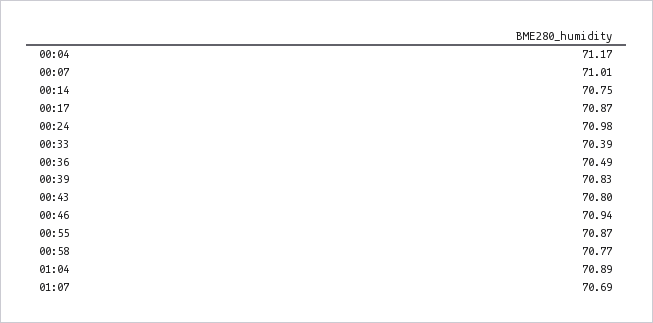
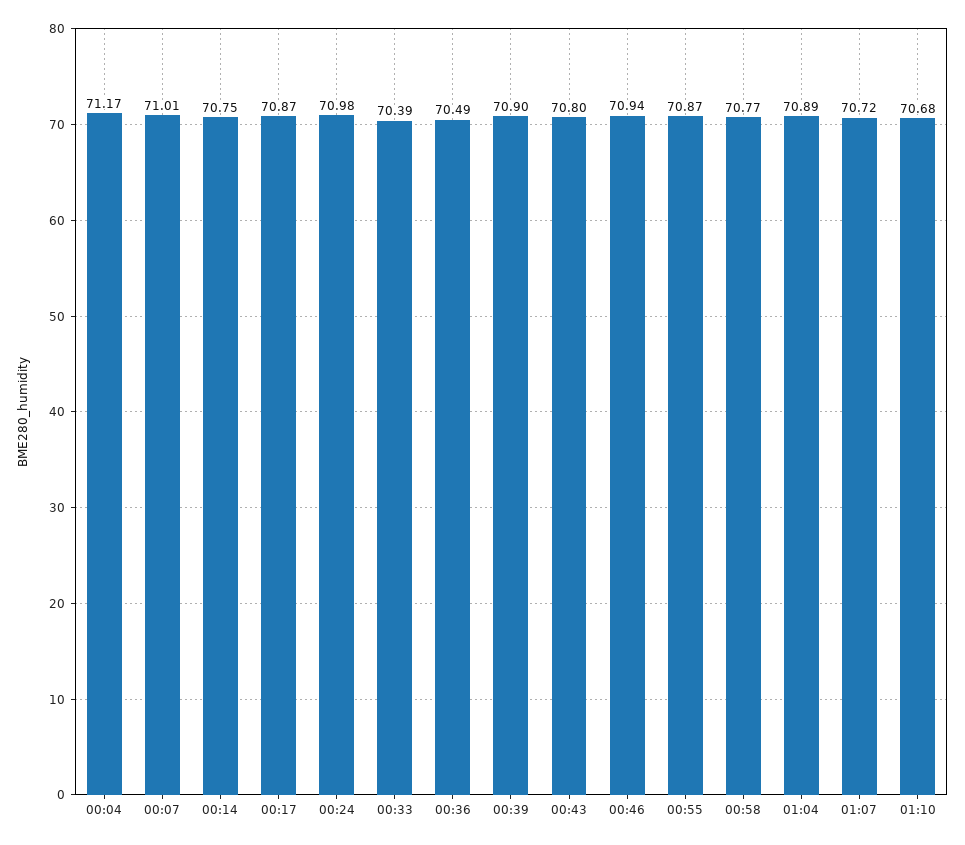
00:39: 70.83 -> 70.9
01:07: 70.69 -> 70.72
01:10: none -> 70.68

